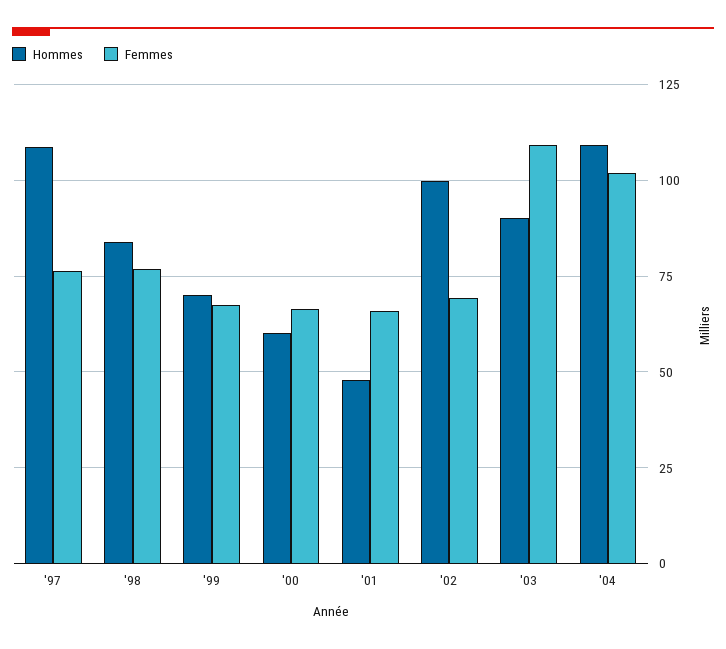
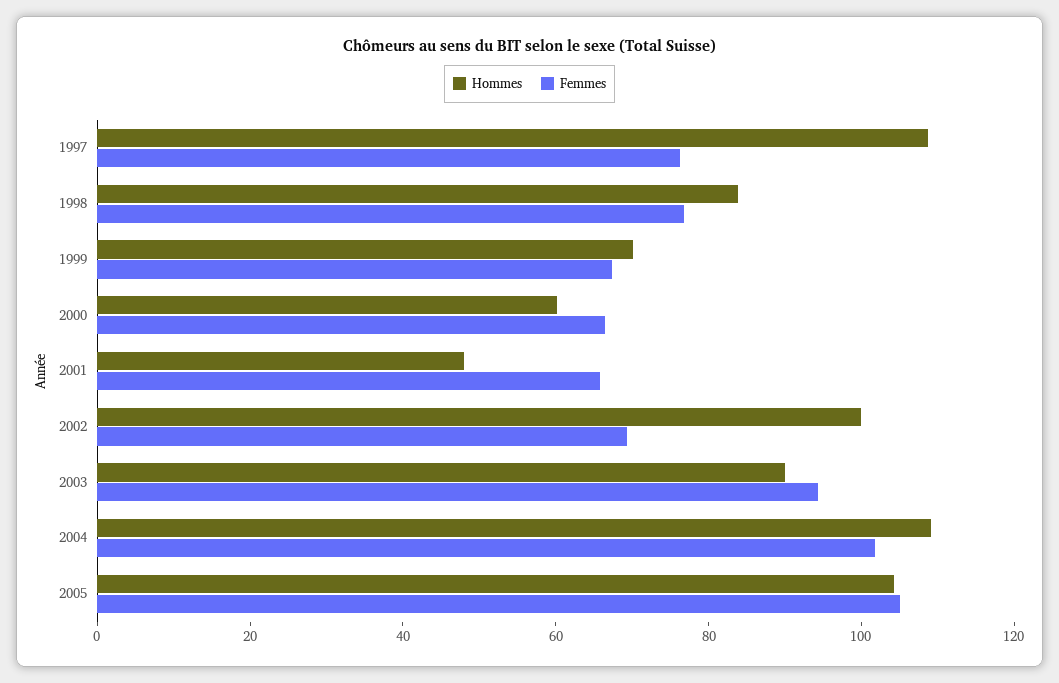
Femmes, '03: 110 -> 95
Hommes, 2005: none -> 105
Femmes, 2005: none -> 105

